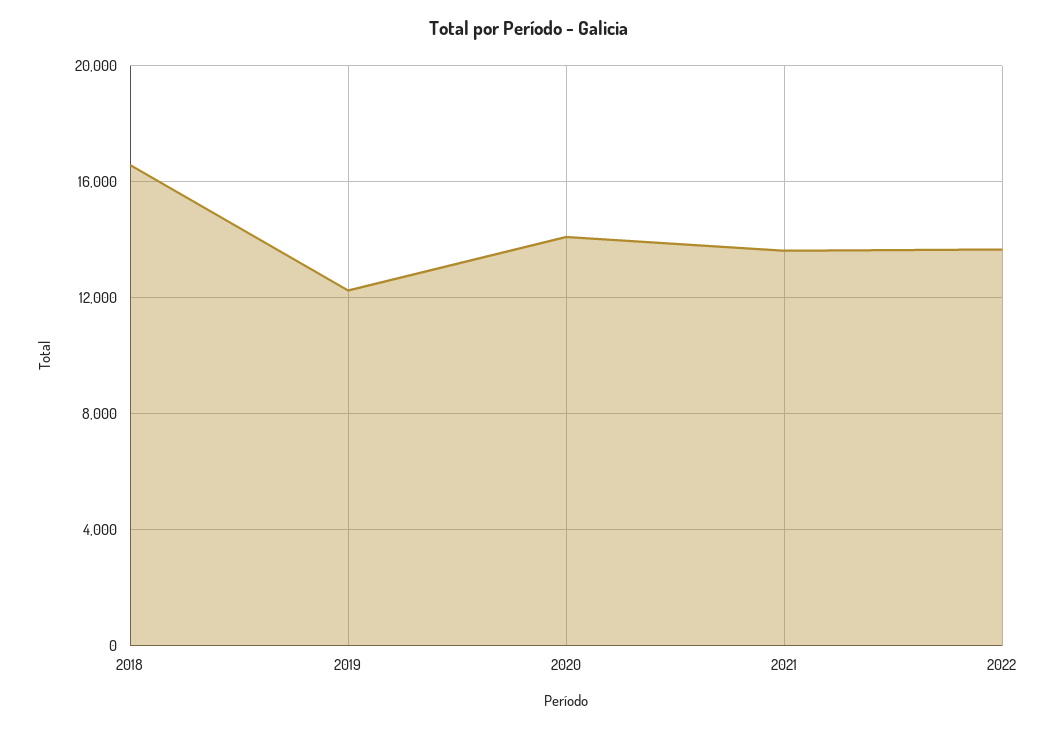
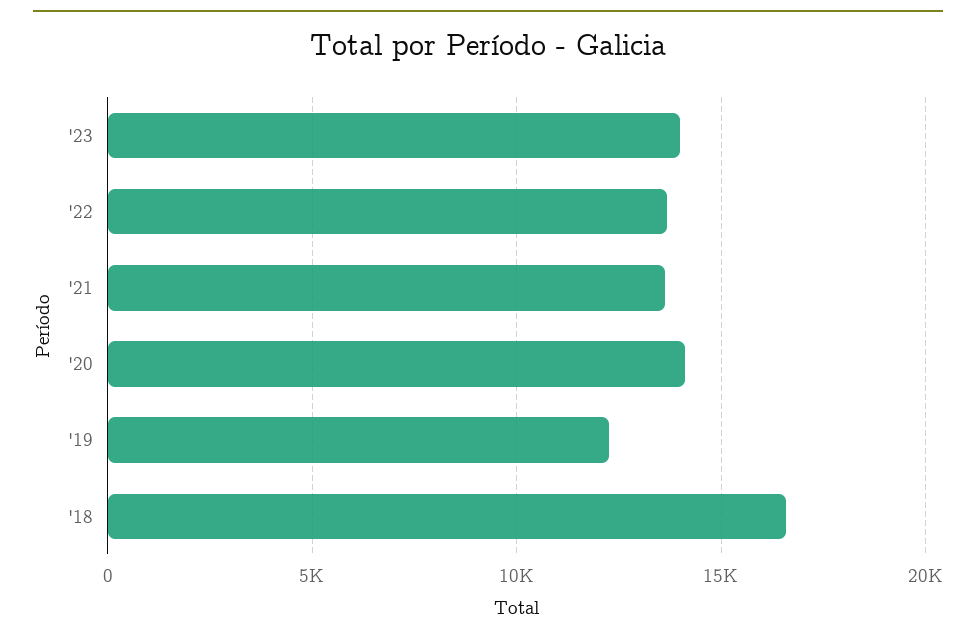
'23: none -> 14000

